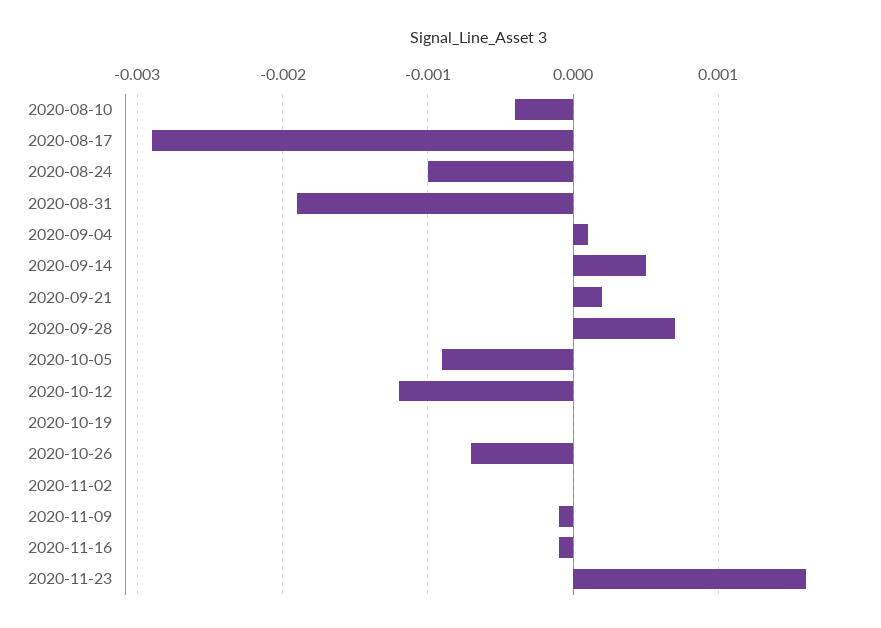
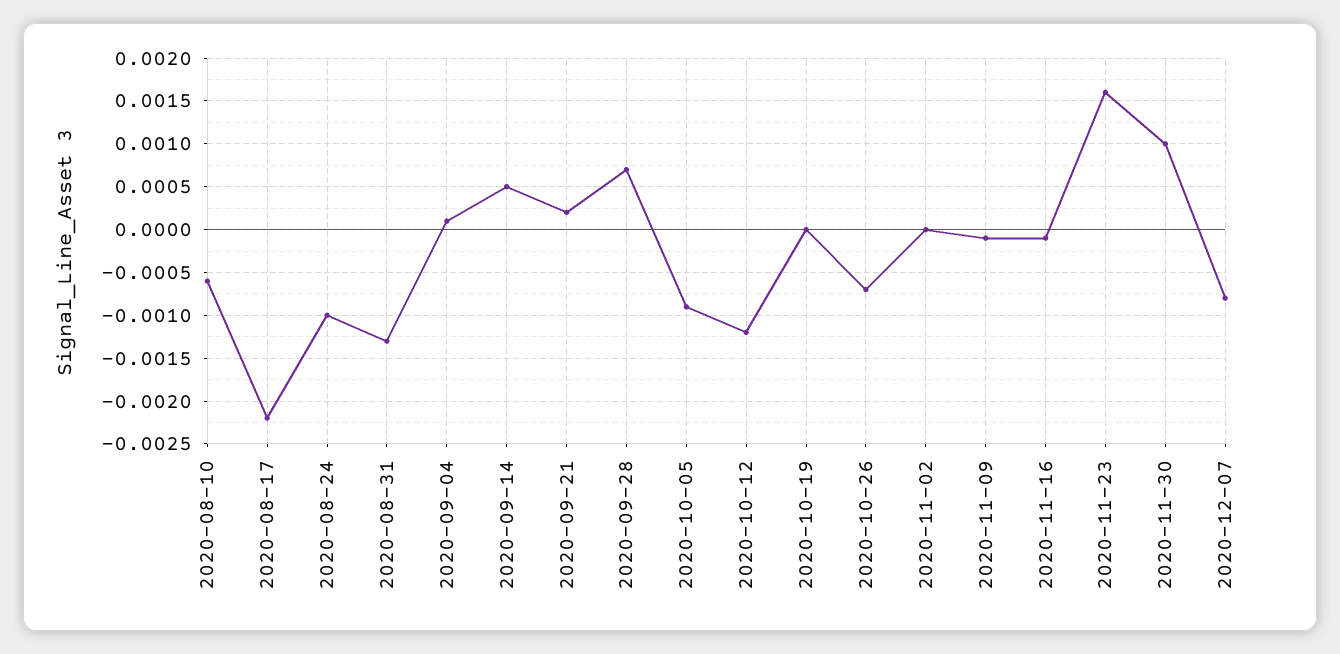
2020-08-10: -0.0004 -> -0.0006
2020-08-17: -0.0029 -> -0.0022
2020-08-31: -0.0019 -> -0.0013
2020-11-30: none -> 0.001
2020-12-07: none -> -0.0008

